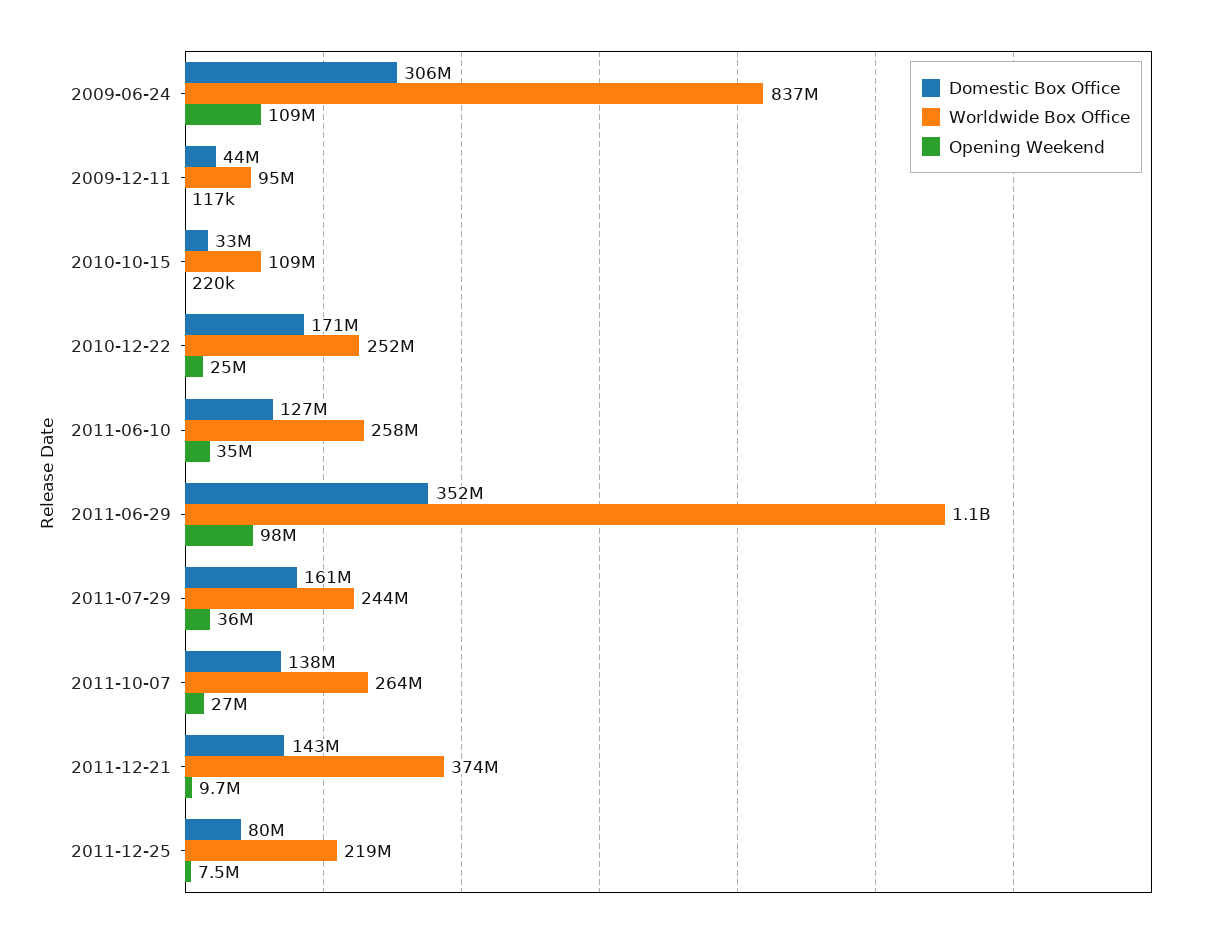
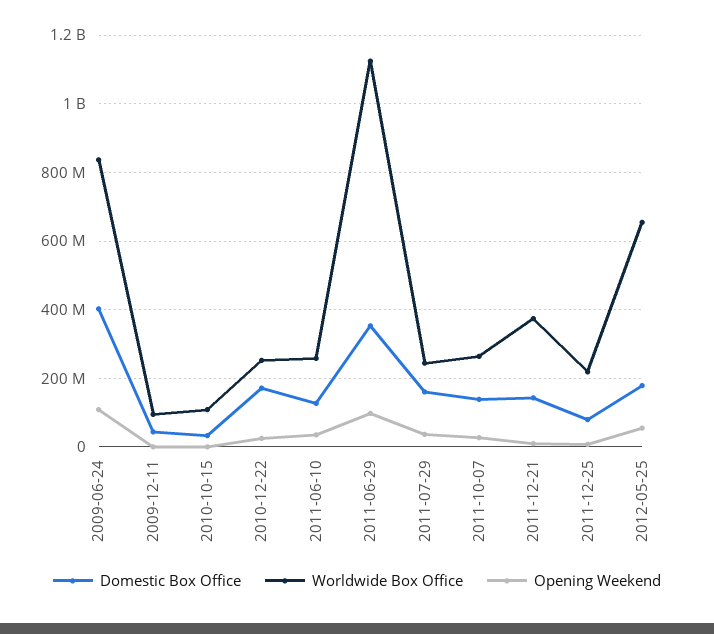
Domestic Box Office, 2009-06-24: 306000000 -> 400000000
Domestic Box Office, 2012-05-25: none -> 180000000
Worldwide Box Office, 2012-05-25: none -> 660000000
Opening Weekend, 2012-05-25: none -> 60000000

